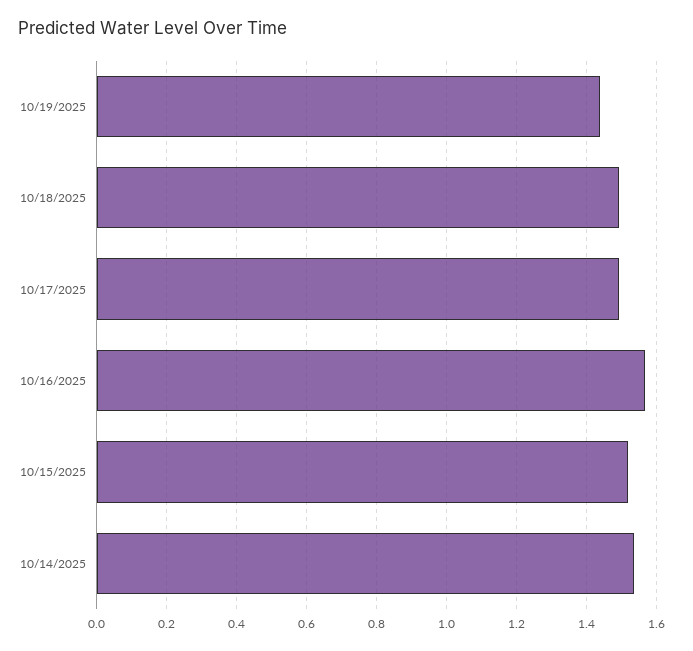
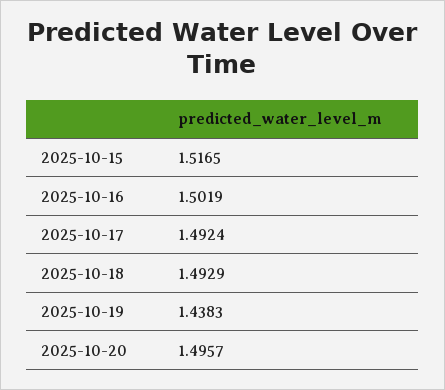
10/16/2025: 1.56 -> 1.5019
10/14/2025: 1.54 -> none
2025-10-20: none -> 1.4957

